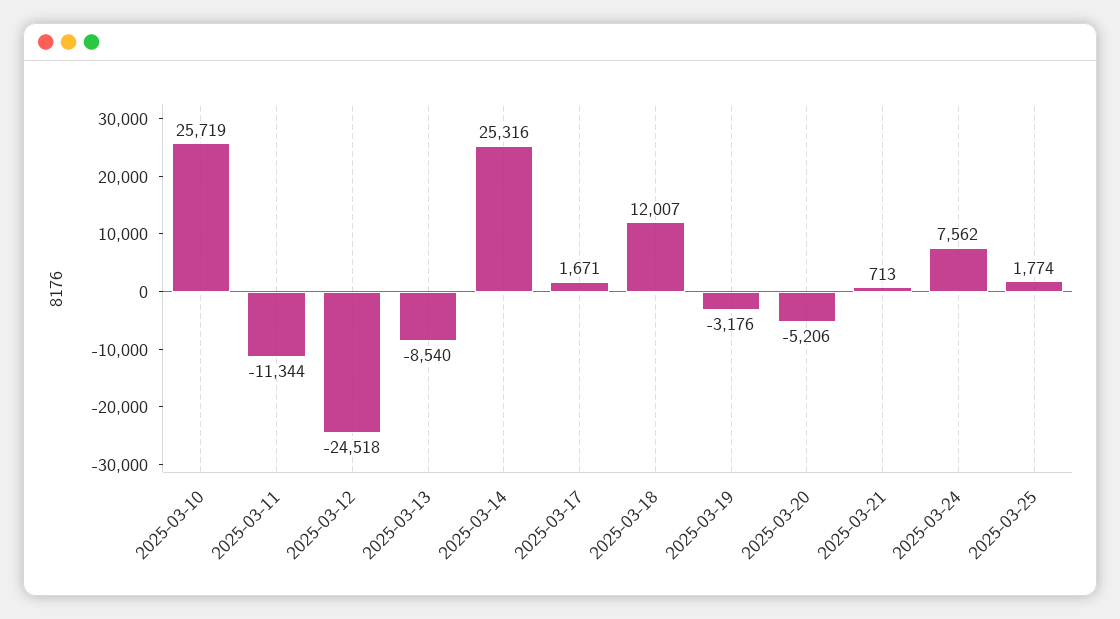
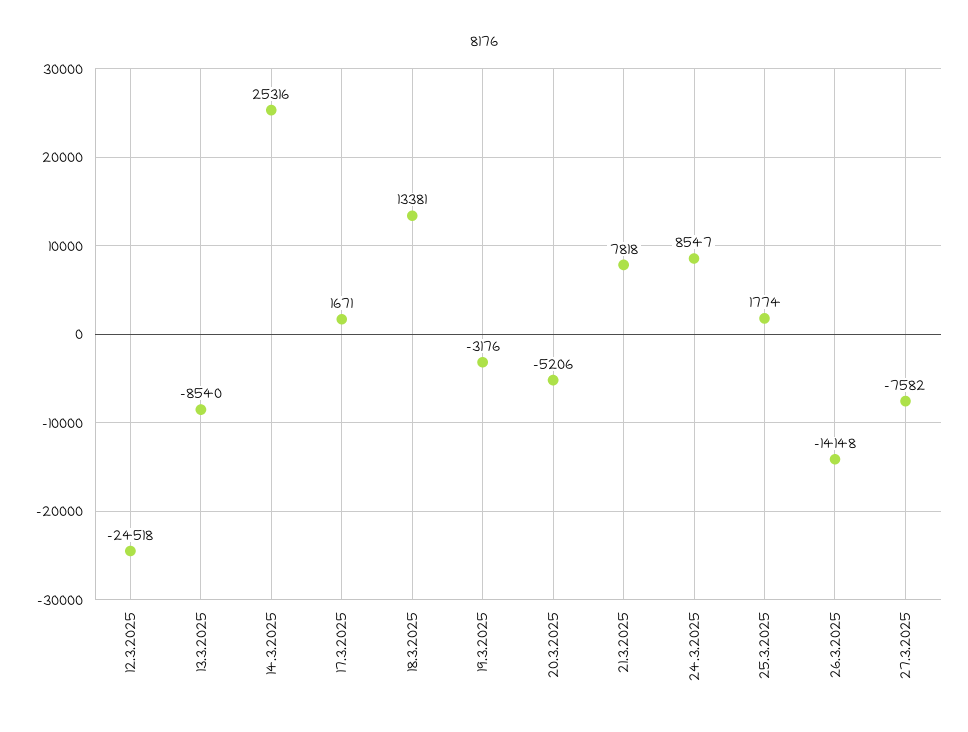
2025-03-10: 25719 -> none
2025-03-11: -11344 -> none
2025-03-18: 12007 -> 13381
2025-03-21: 713 -> 7818
2025-03-24: 7562 -> 8547
26.3.2025: none -> -14148
27.3.2025: none -> -7582

